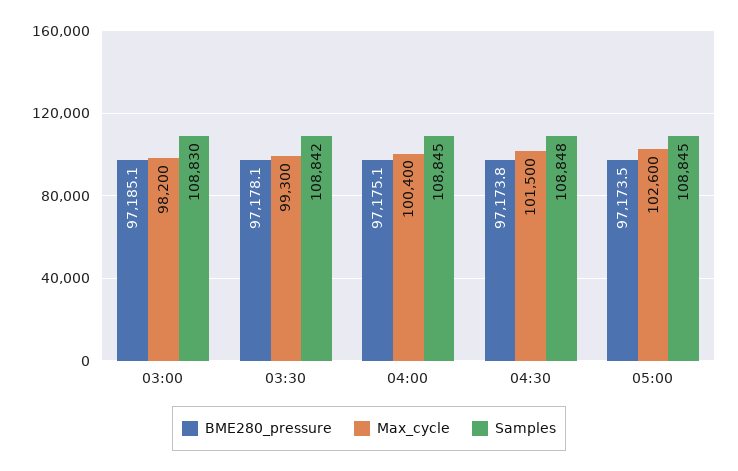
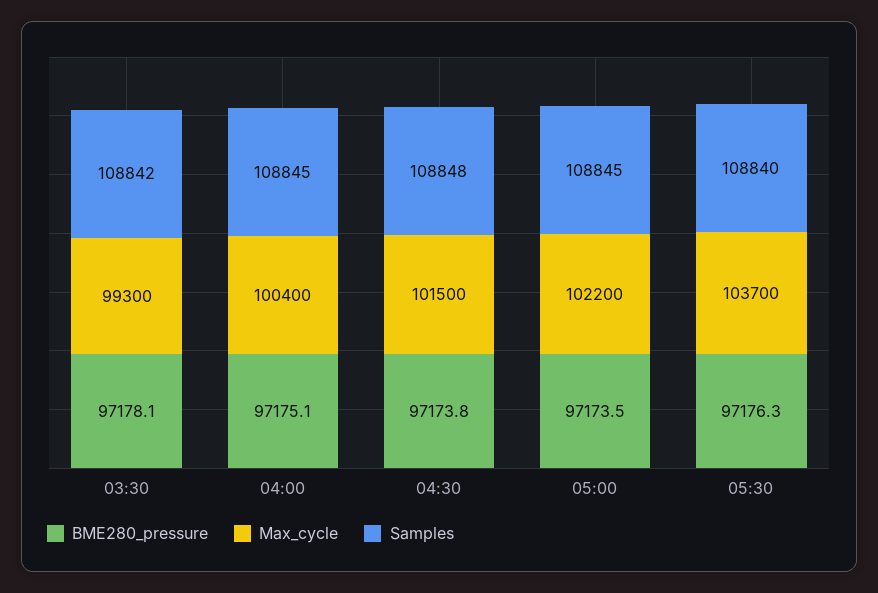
BME280_pressure, 03:00: 97185.1 -> none
Max_cycle, 03:00: 98200 -> none
Samples, 03:00: 108830 -> none
Max_cycle, 05:00: 102600 -> 102200
BME280_pressure, 05:30: none -> 97176.3
Max_cycle, 05:30: none -> 103700
Samples, 05:30: none -> 108840

